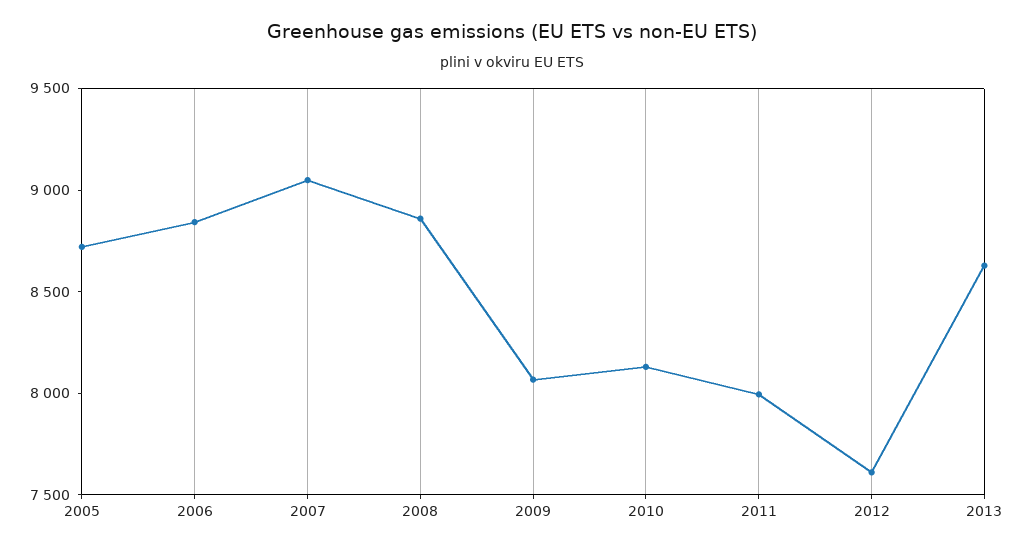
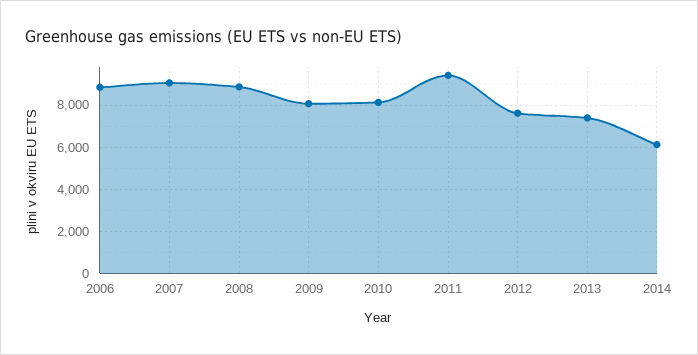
2005: 8700 -> none
2011: 8000 -> 9500
2013: 8600 -> 7500
2014: none -> 6000

